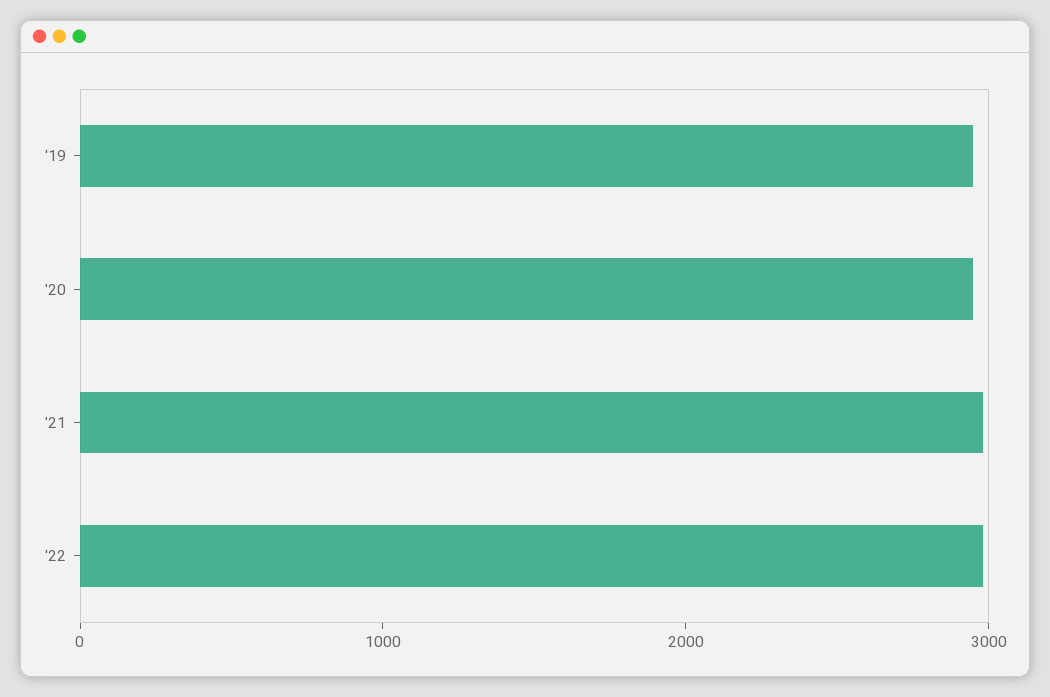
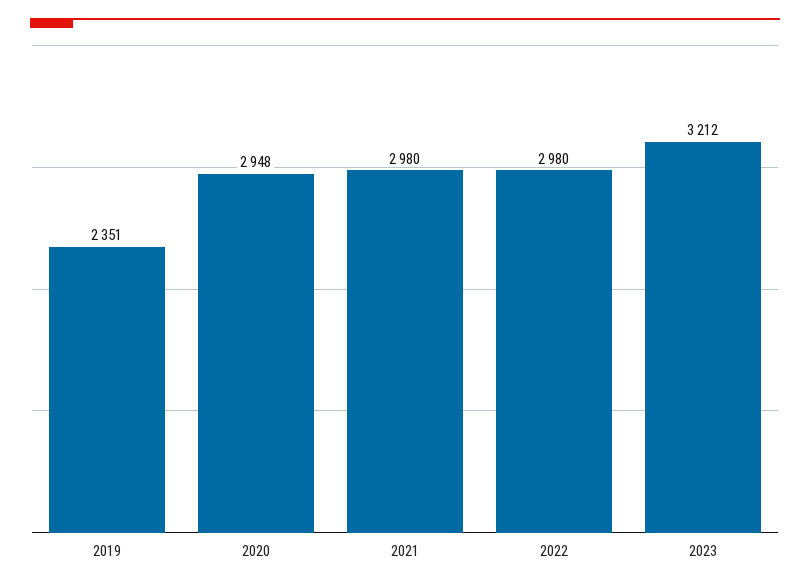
'19: 3000 -> 2351
2023: none -> 3212

